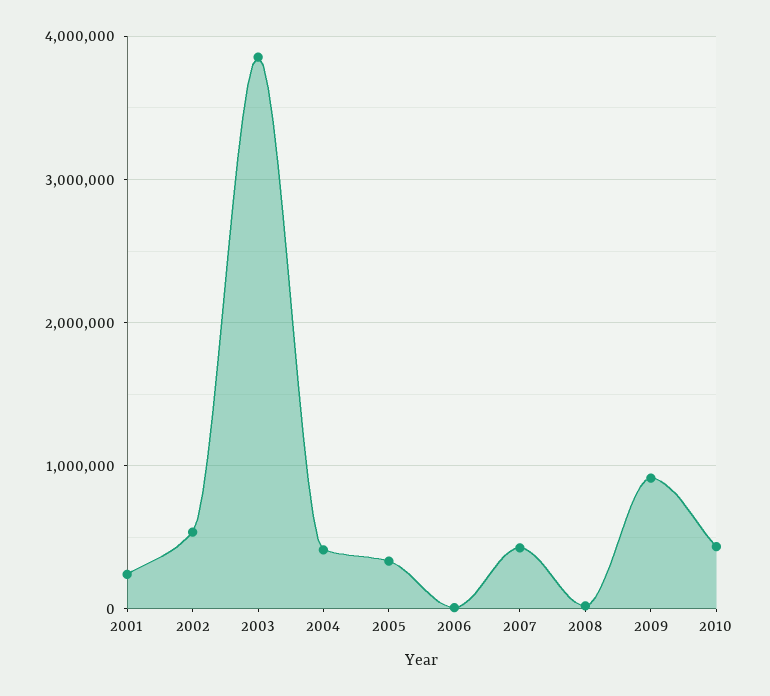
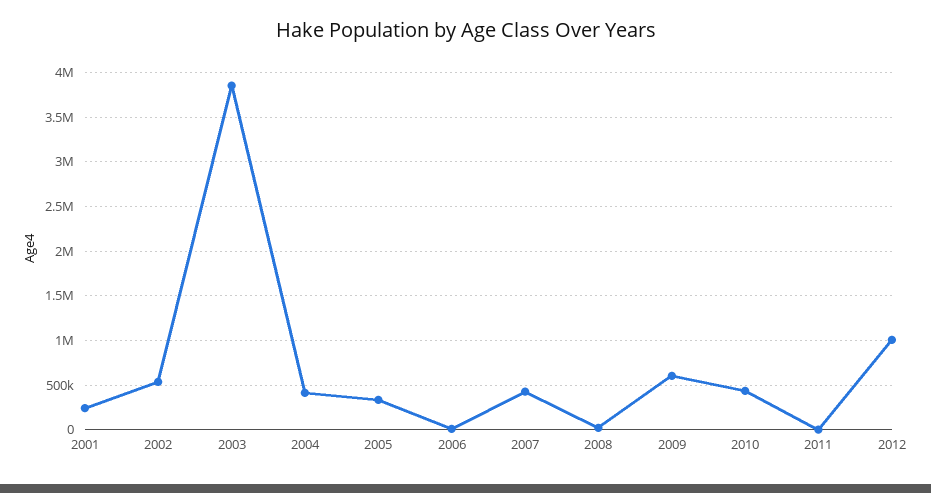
2009: 900000 -> 600000
2011: none -> 0
2012: none -> 1000000

